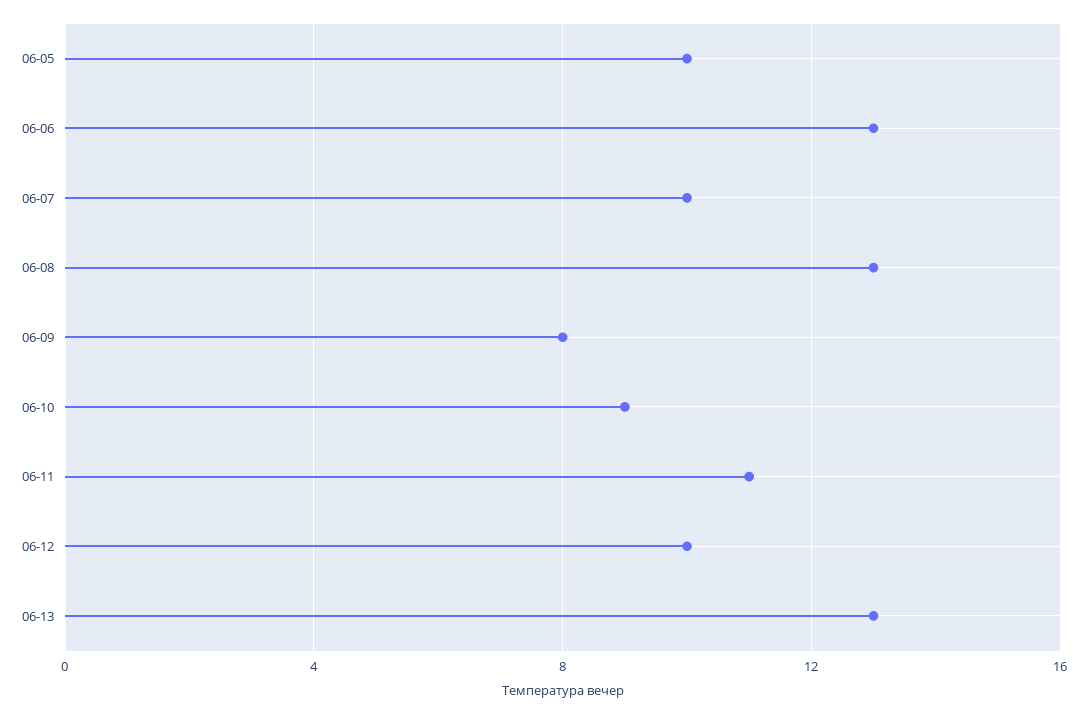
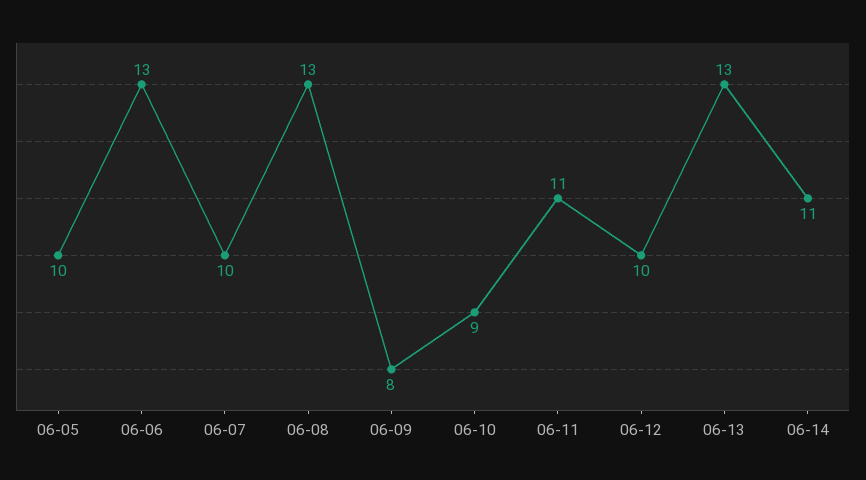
06-14: none -> 11

